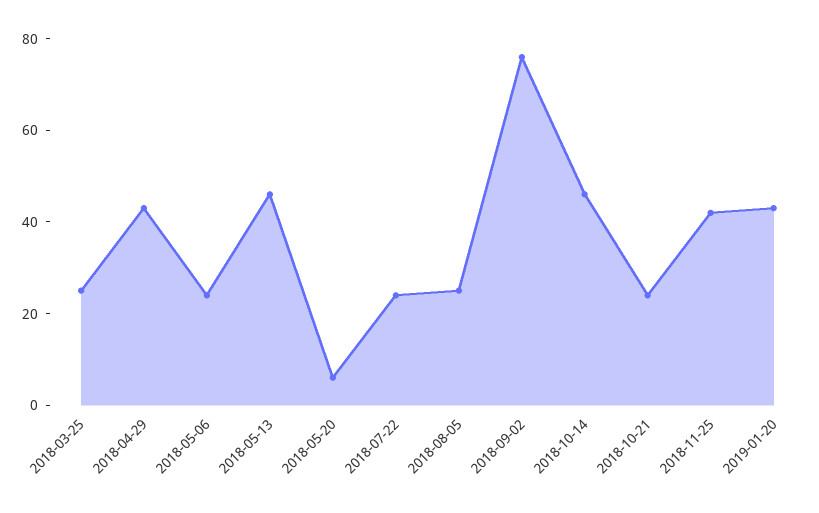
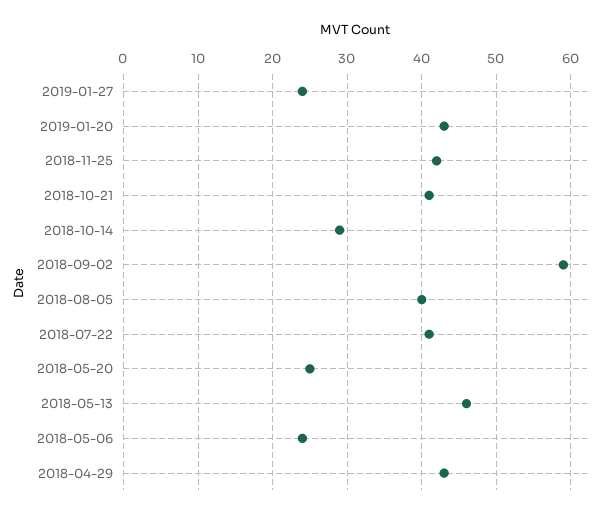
2018-03-25: 25 -> none
2018-05-20: 5 -> 25
2018-07-22: 25 -> 41
2018-08-05: 25 -> 40
2018-09-02: 75 -> 59
2018-10-14: 45 -> 29
2018-10-21: 25 -> 41
2019-01-27: none -> 24

